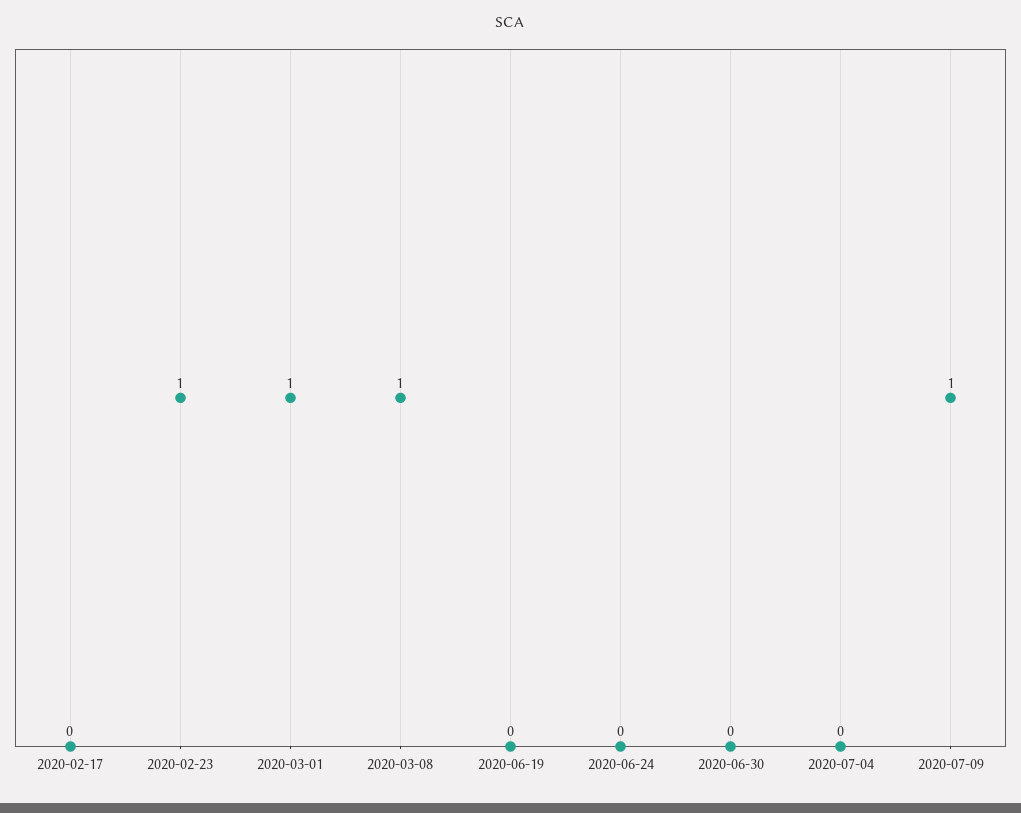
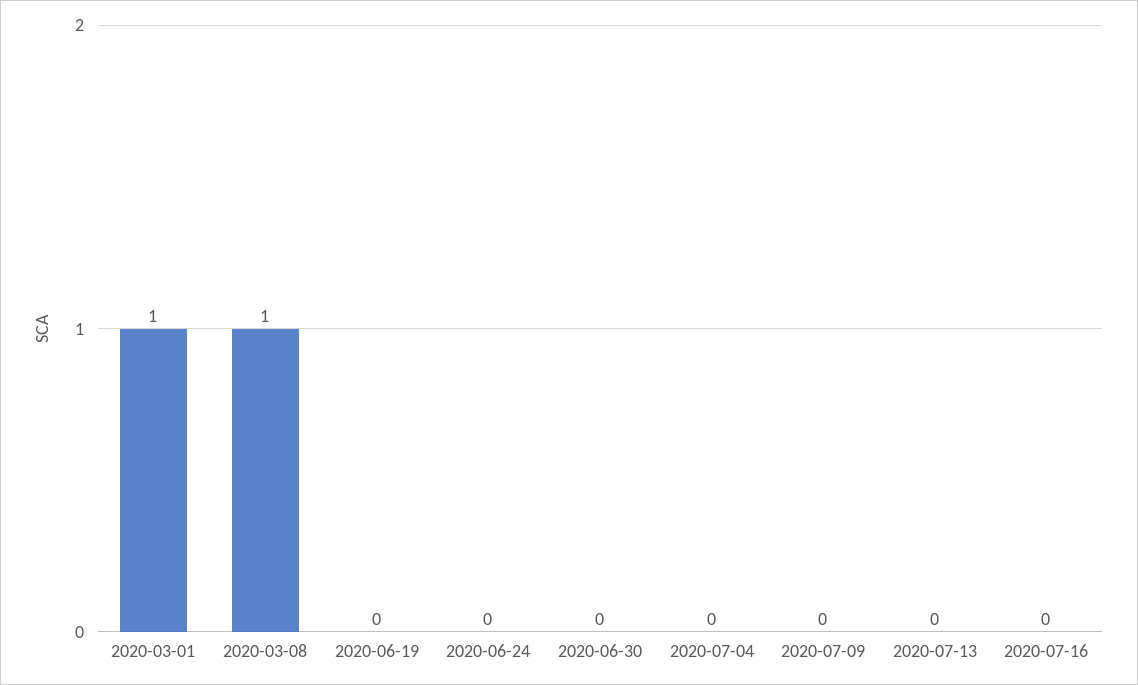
2020-02-17: 0 -> none
2020-02-23: 1 -> none
2020-07-09: 1 -> 0
2020-07-13: none -> 0
2020-07-16: none -> 0

